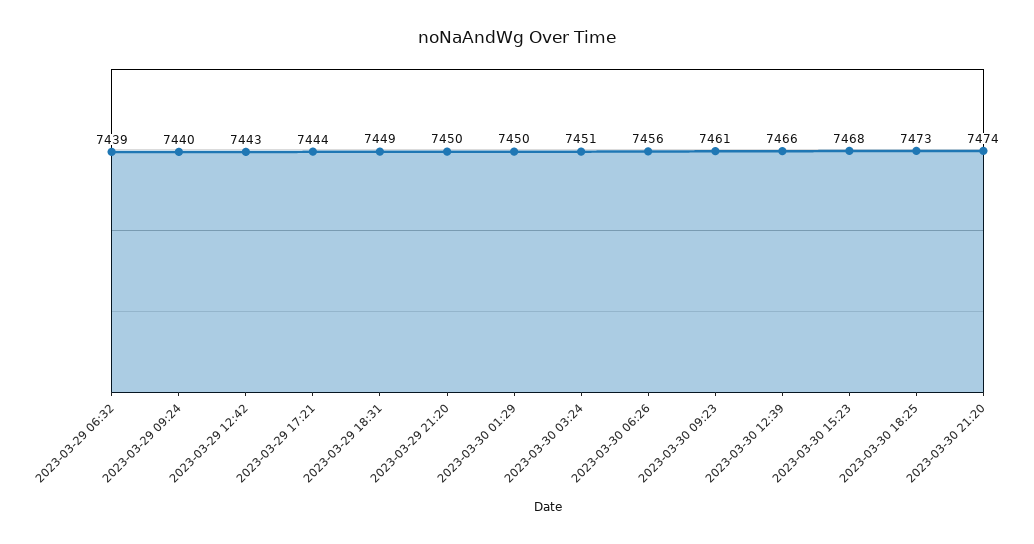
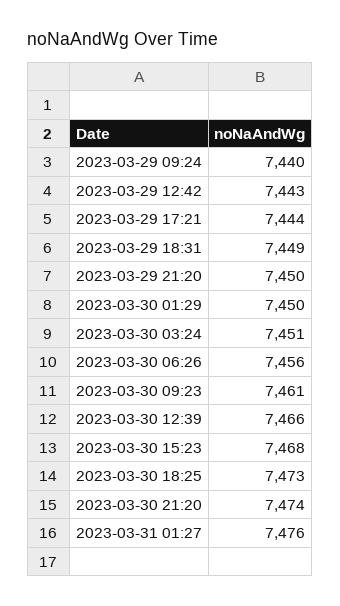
2023-03-29 06:32: 7439 -> none
2023-03-31 01:27: none -> 7476

